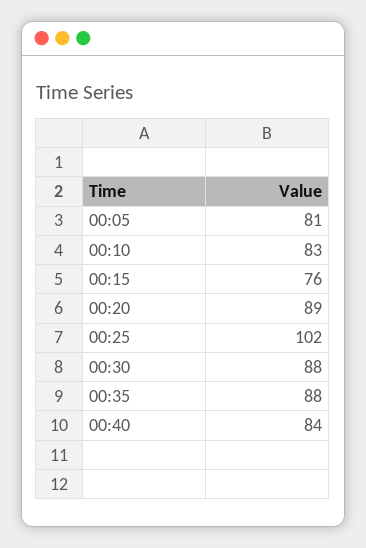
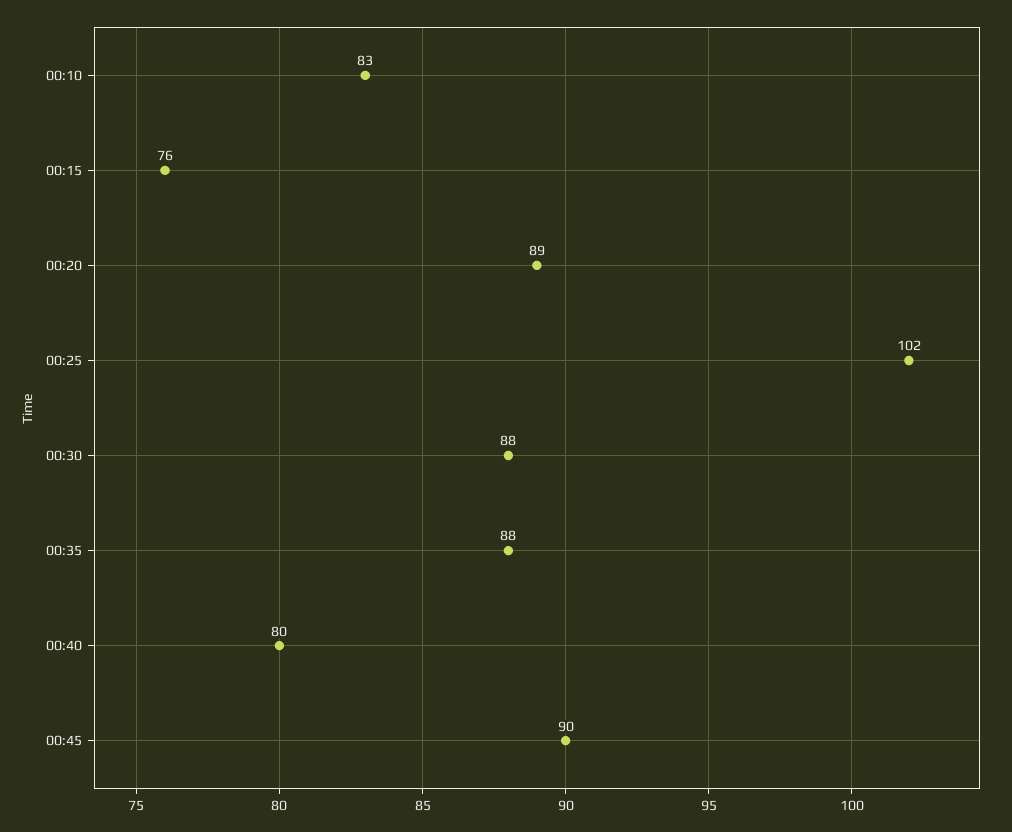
00:05: 81 -> none
00:40: 84 -> 80
00:45: none -> 90

